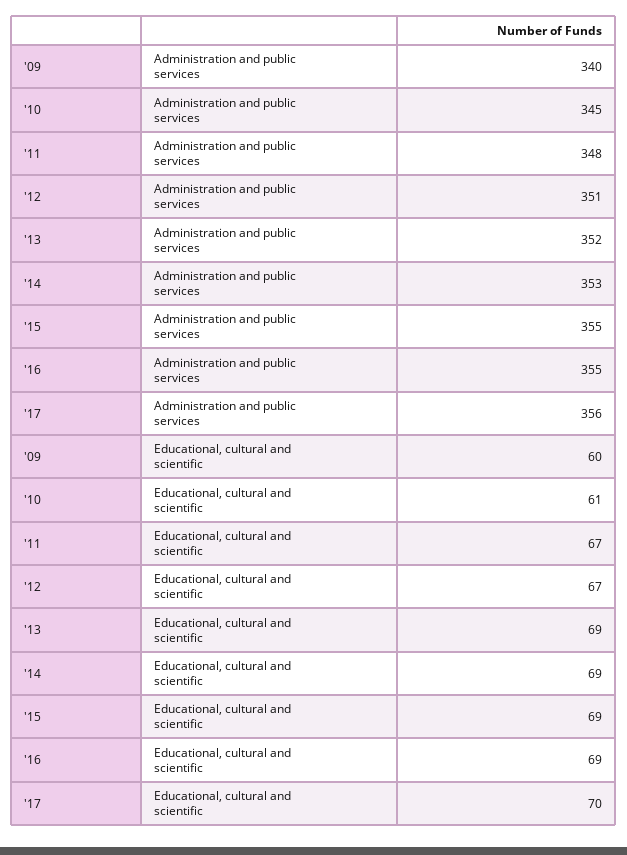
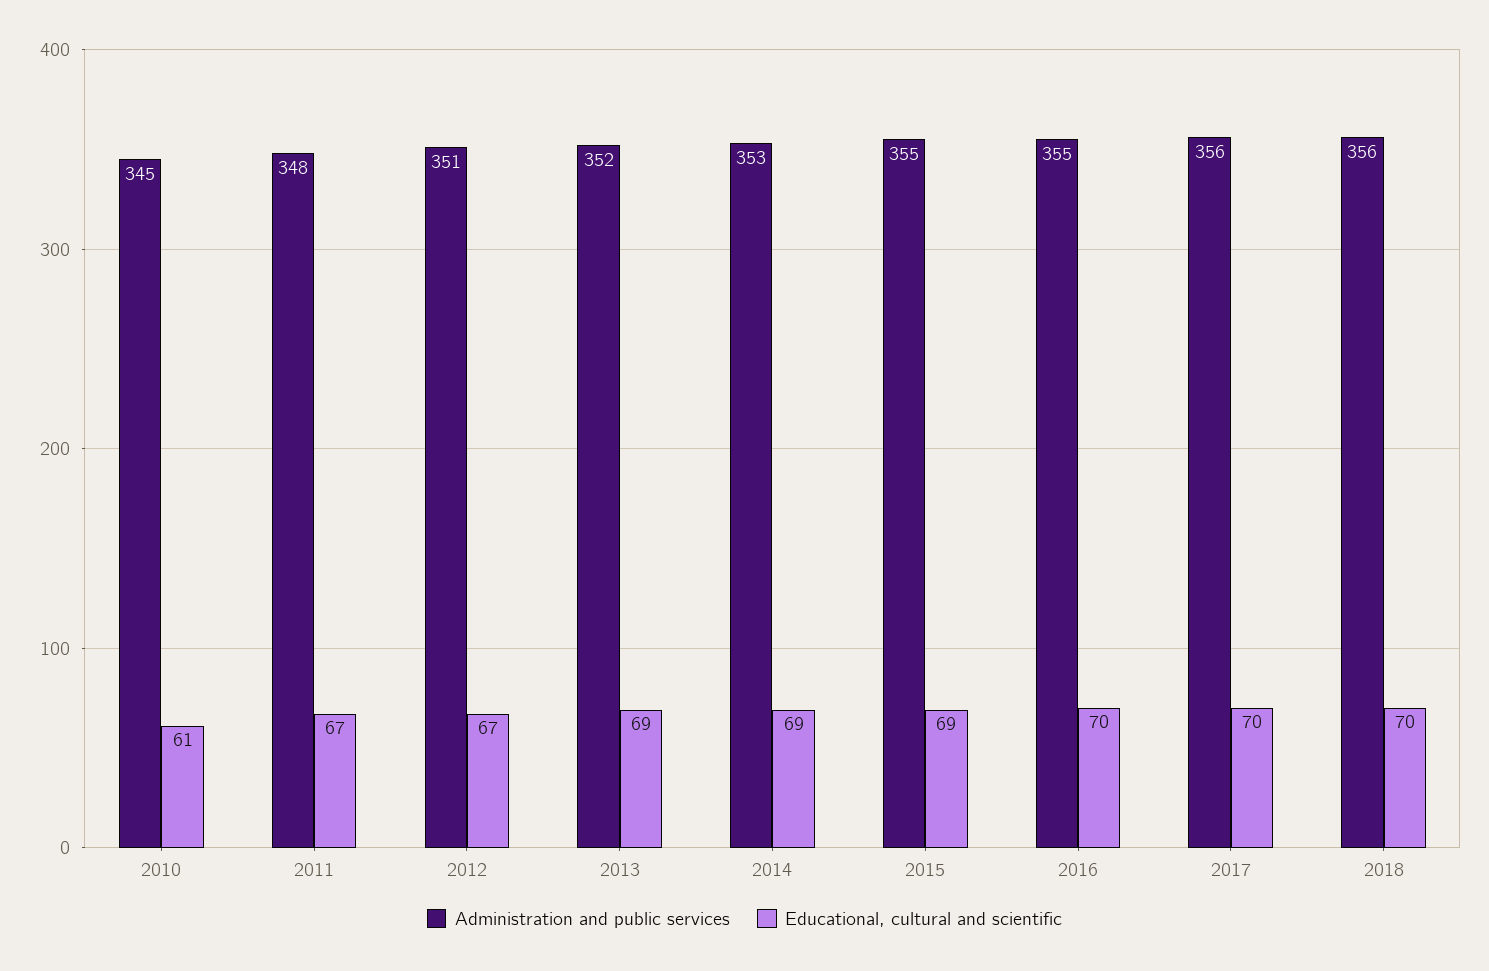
Administration and public services, '09: 340 -> none
Educational, cultural and scientific, '09: 60 -> none
Educational, cultural and scientific, '16: 69 -> 70
Administration and public services, 2018: none -> 356
Educational, cultural and scientific, 2018: none -> 70

